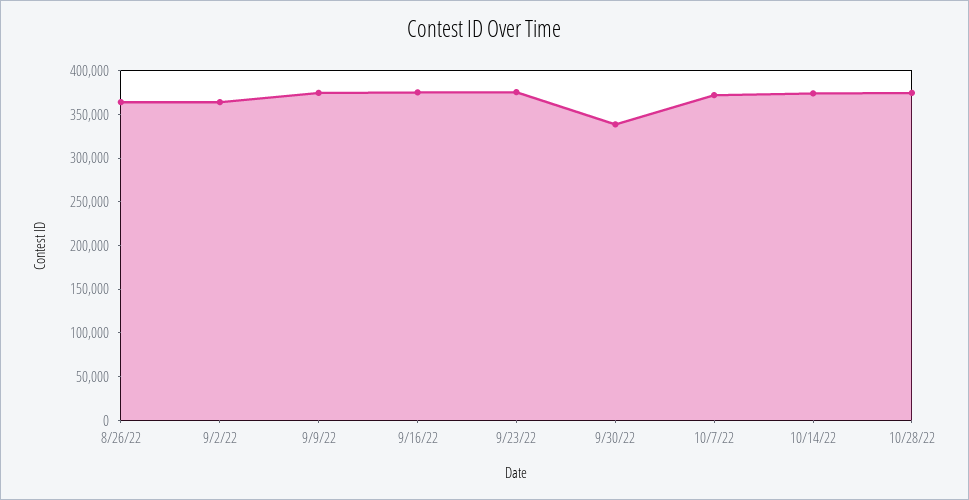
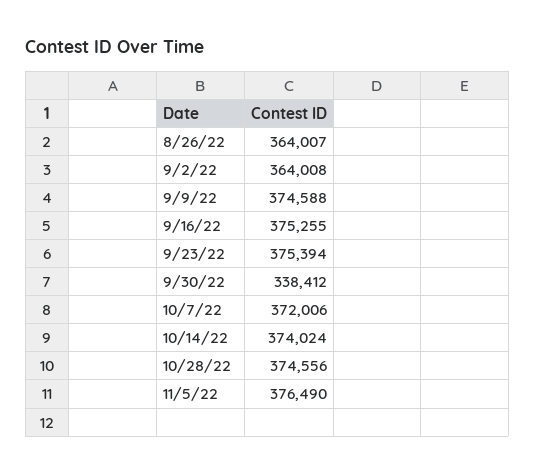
11/5/22: none -> 376490

